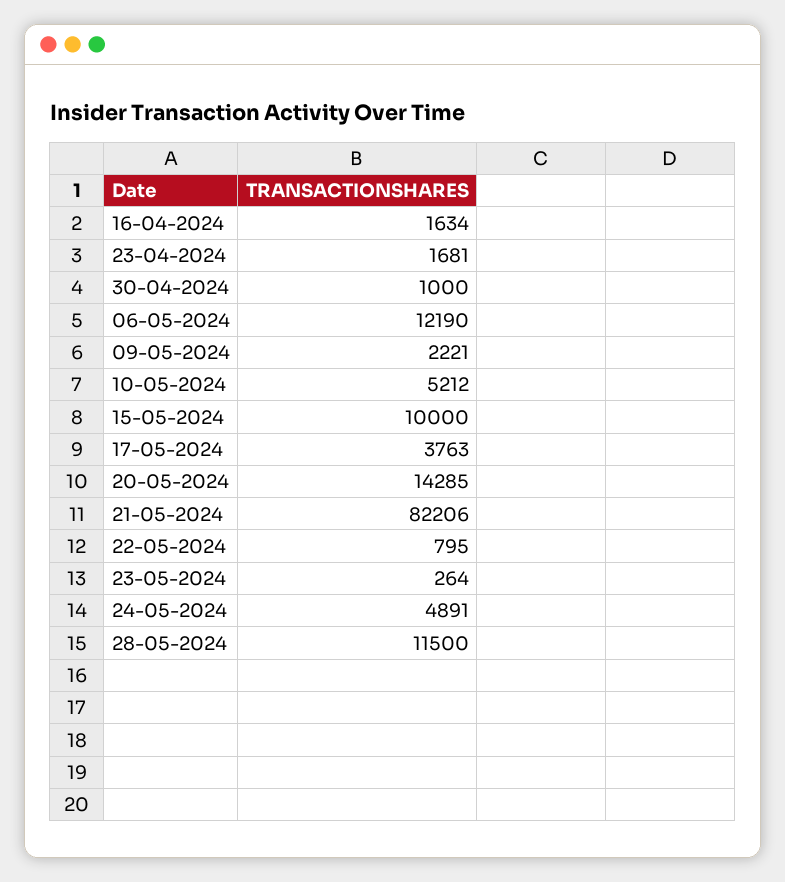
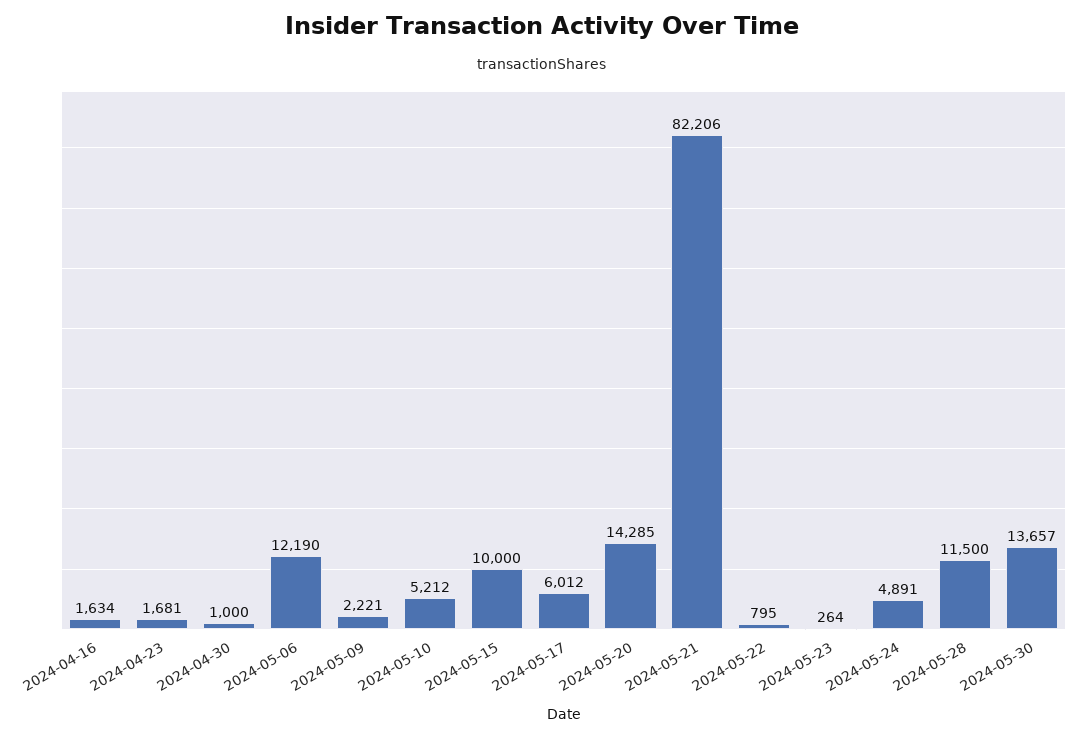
17-05-2024: 3763 -> 6012
2024-05-30: none -> 13657

